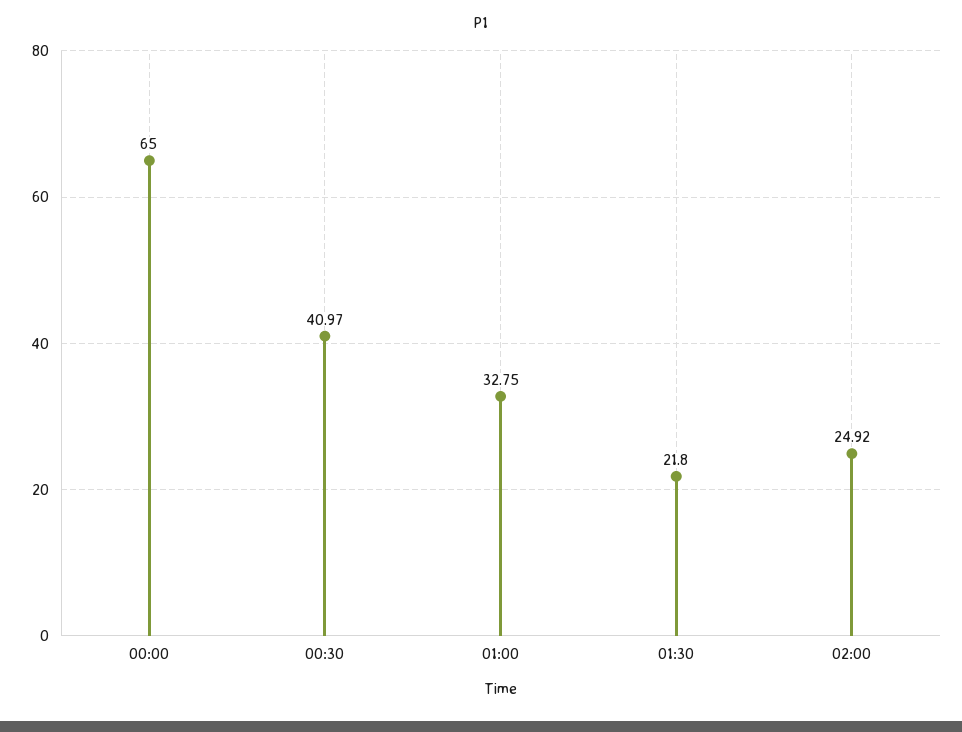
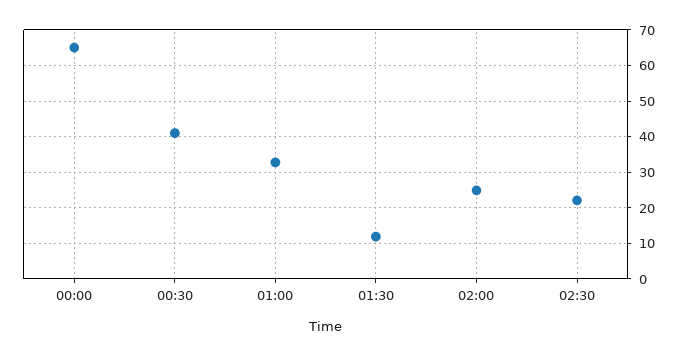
01:30: 21.8 -> 12
02:30: none -> 22

